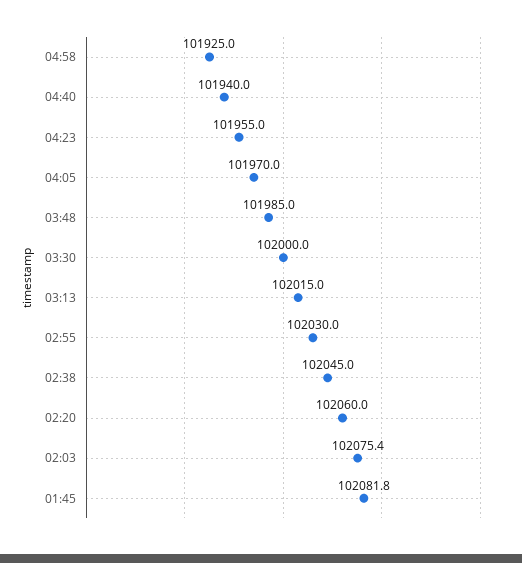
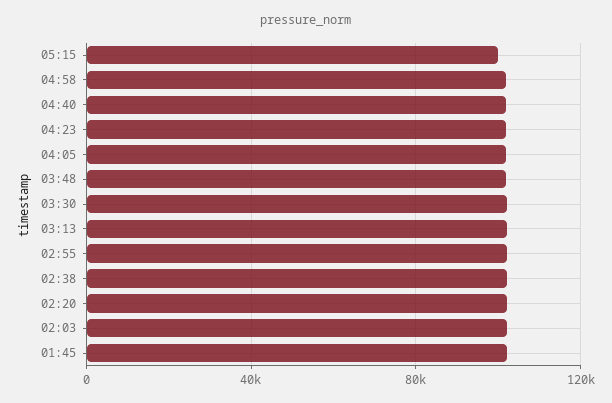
05:15: none -> 100000

